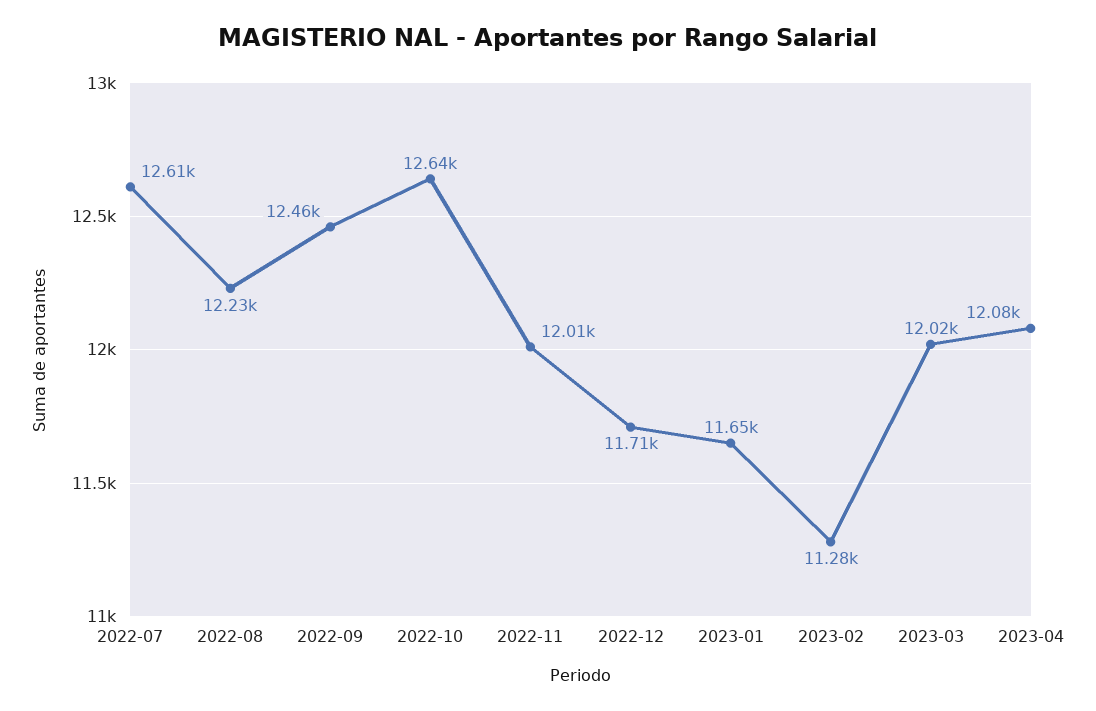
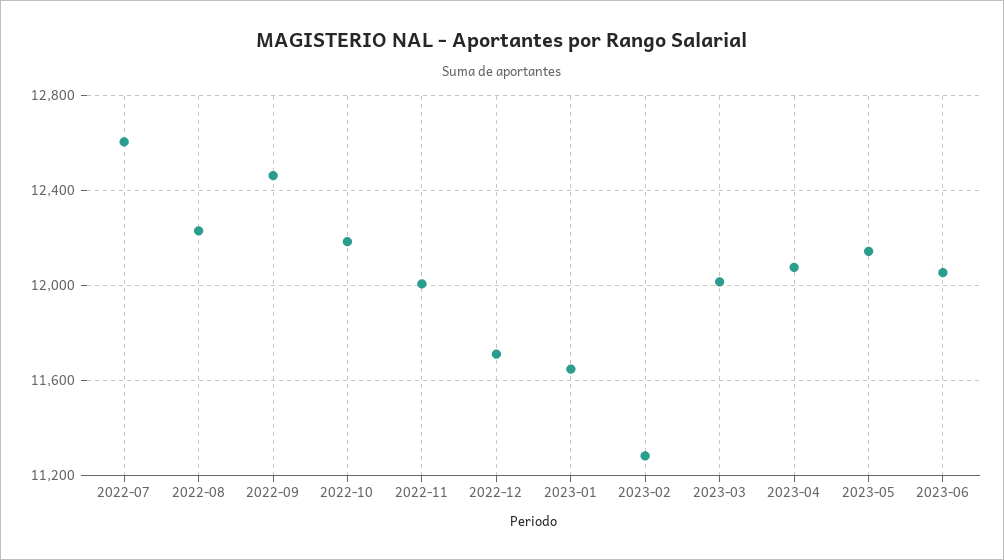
2022-10: 12640 -> 12200
2023-05: none -> 12150
2023-06: none -> 12050

